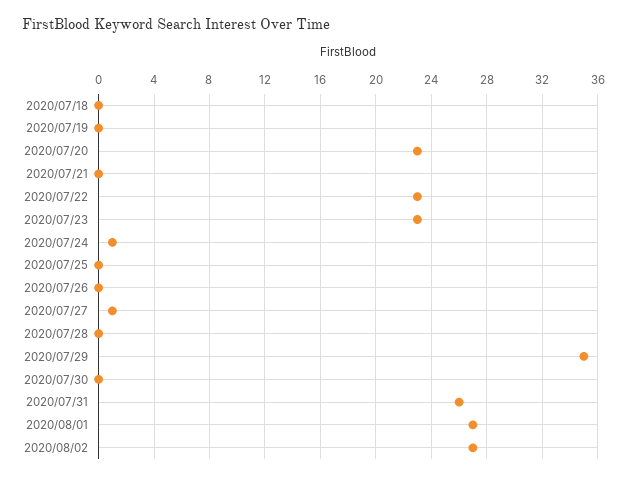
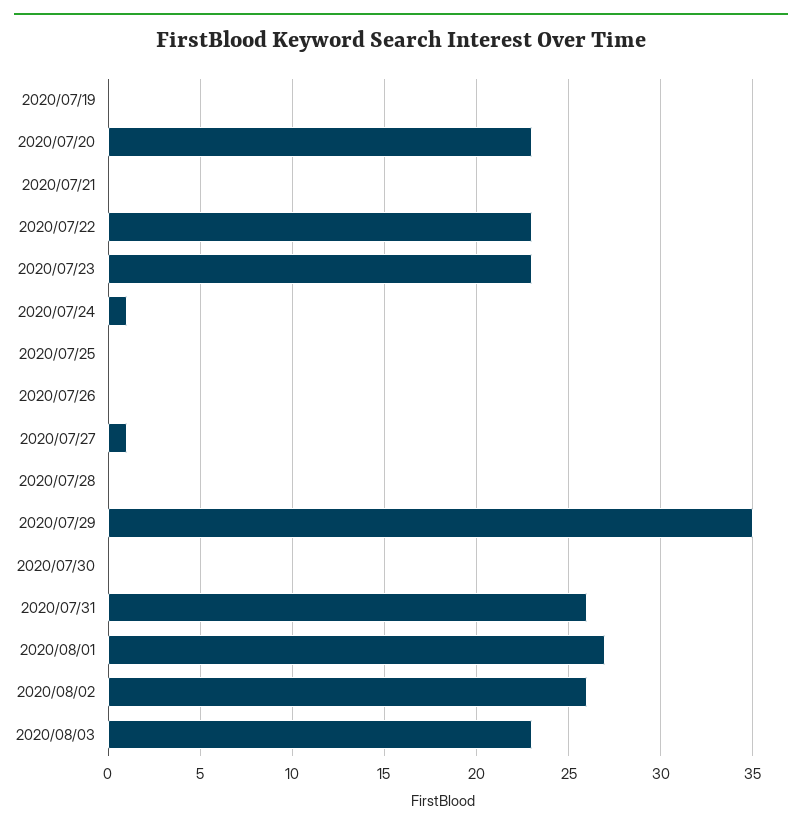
2020/07/18: 0 -> none
2020/08/02: 27 -> 26
2020/08/03: none -> 23

